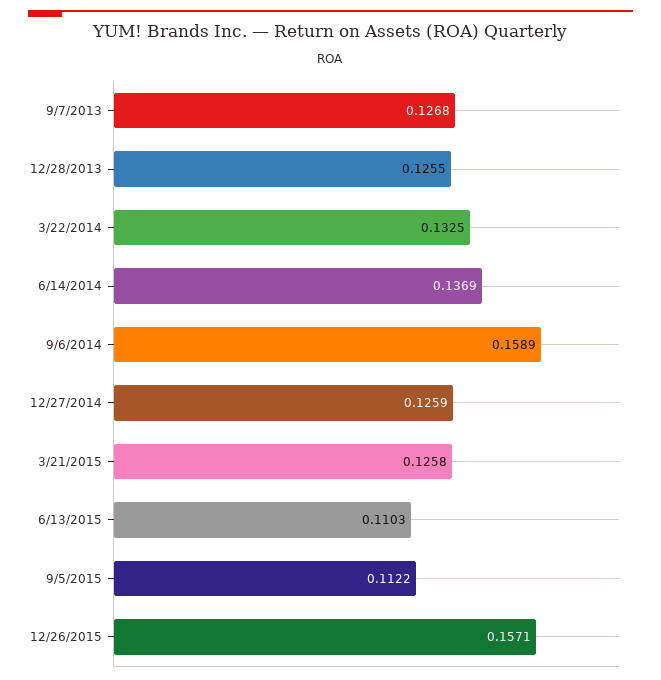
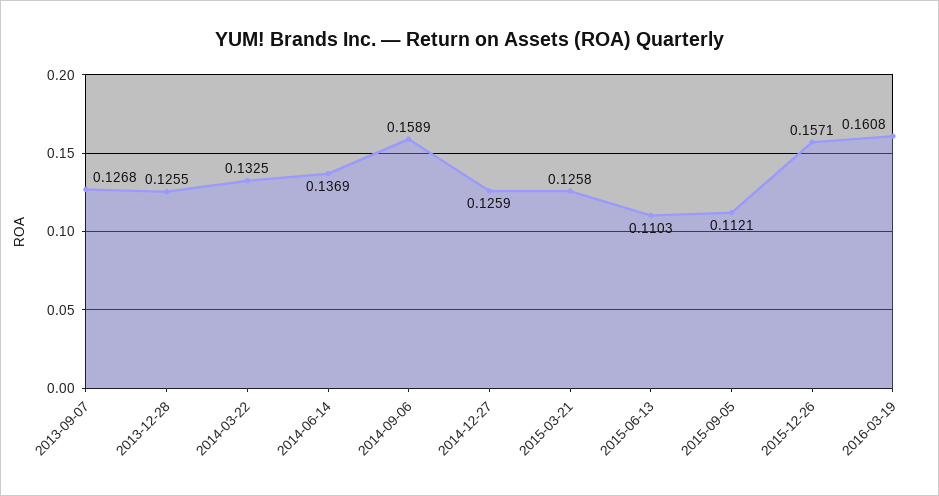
9/5/2015: 0.1122 -> 0.1121
2016-03-19: none -> 0.1608

